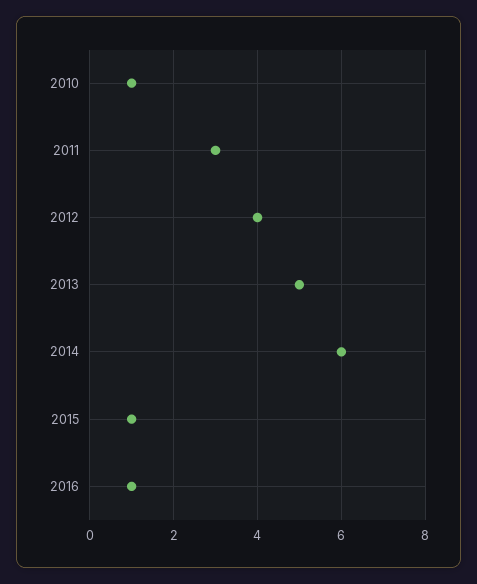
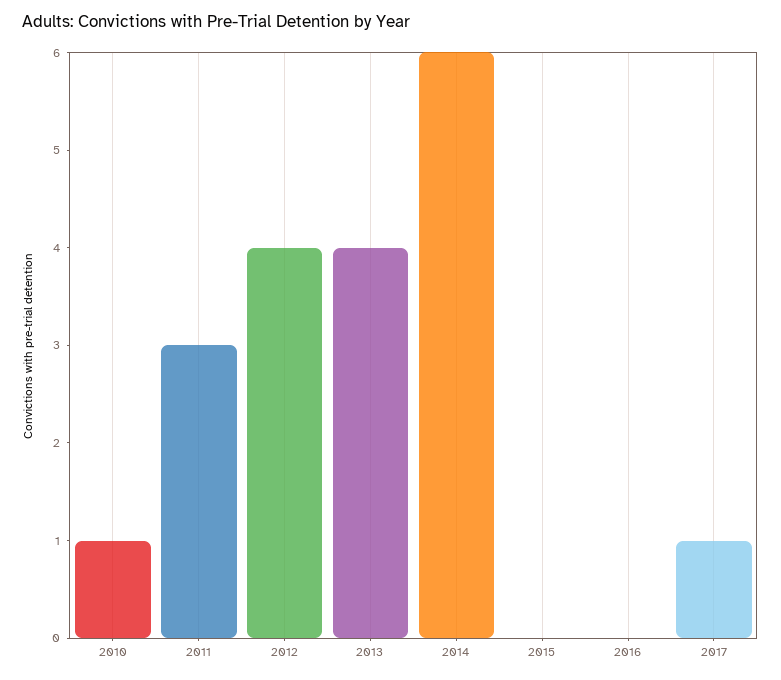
2013: 5 -> 4
2015: 1 -> 0
2016: 1 -> 0
2017: none -> 1

